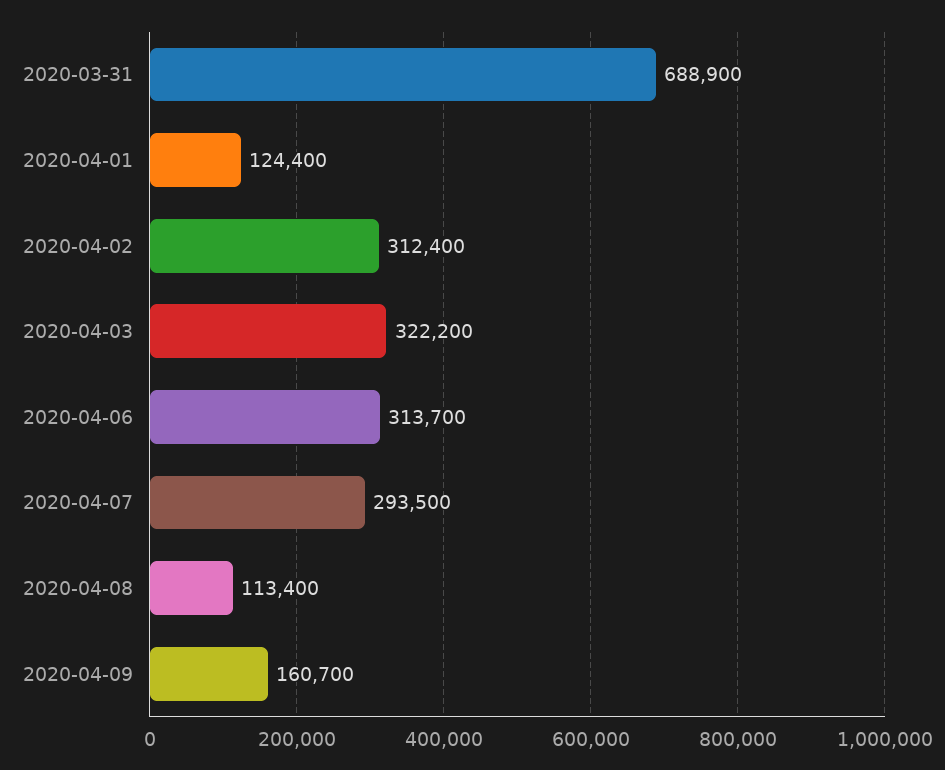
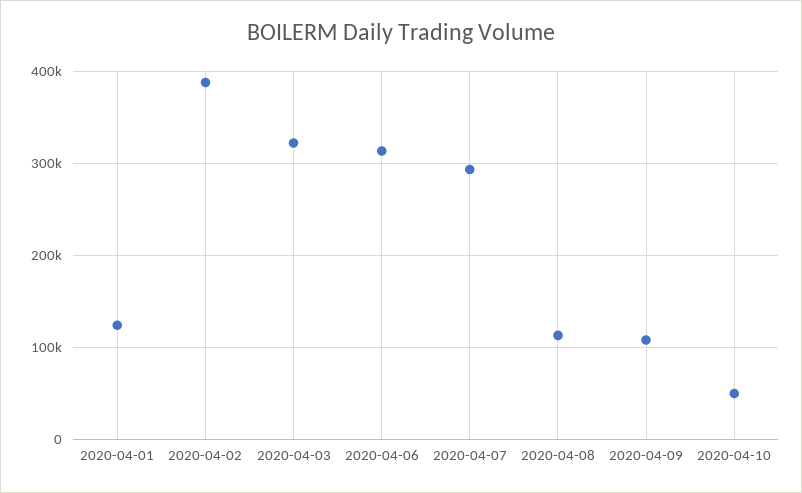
2020-03-31: 688900 -> none
2020-04-02: 312400 -> 390000
2020-04-09: 160700 -> 110000
2020-04-10: none -> 50000

